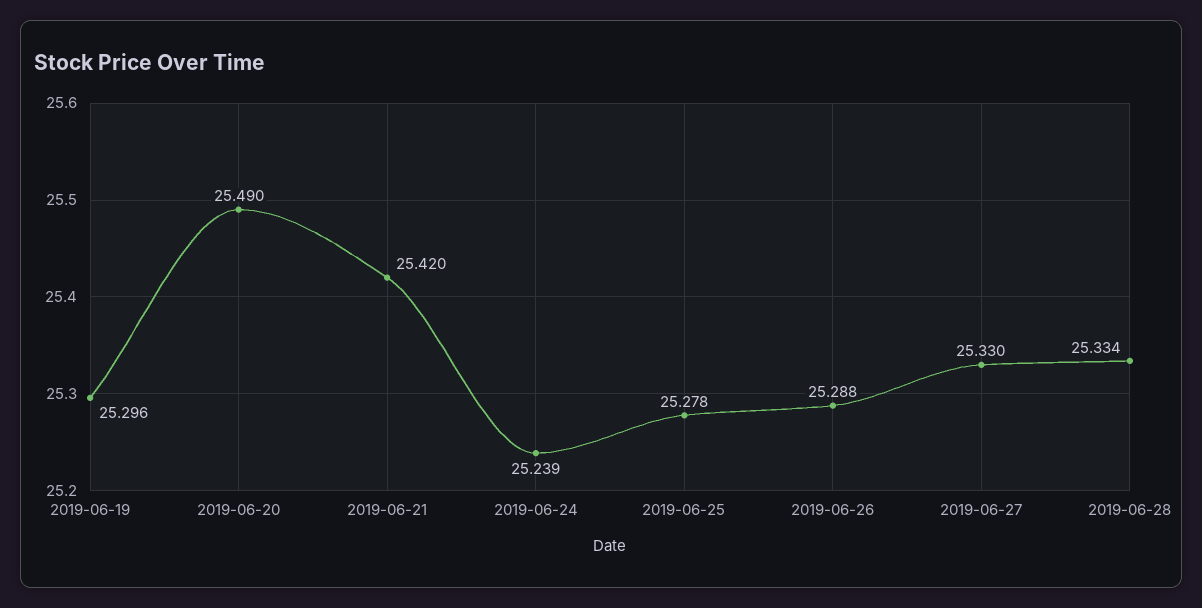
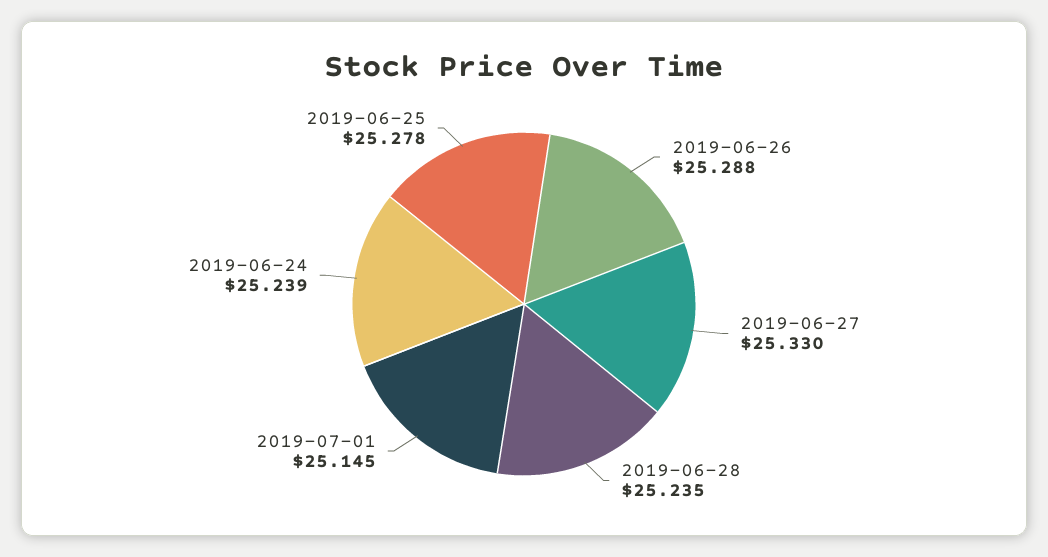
2019-06-19: 25.296 -> none
2019-06-20: 25.49 -> none
2019-06-21: 25.42 -> none
2019-06-28: 25.334 -> 25.235
2019-07-01: none -> 25.145

